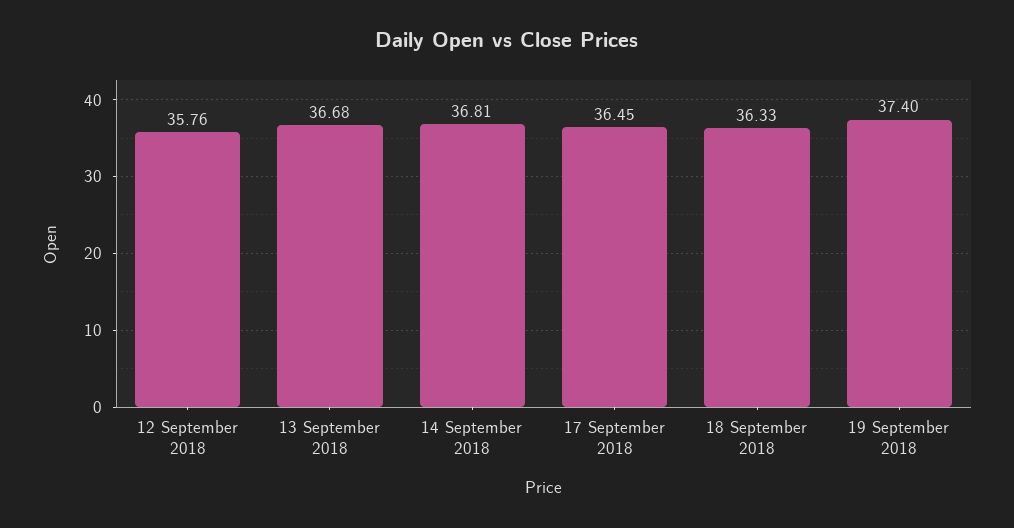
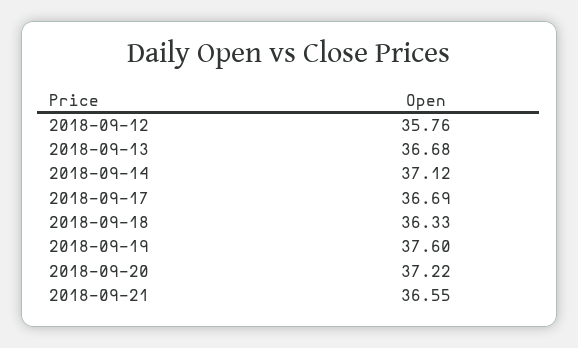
14 September 2018: 36.81 -> 37.12
17 September 2018: 36.45 -> 36.69
19 September 2018: 37.4 -> 37.6
2018-09-20: none -> 37.22
2018-09-21: none -> 36.55

